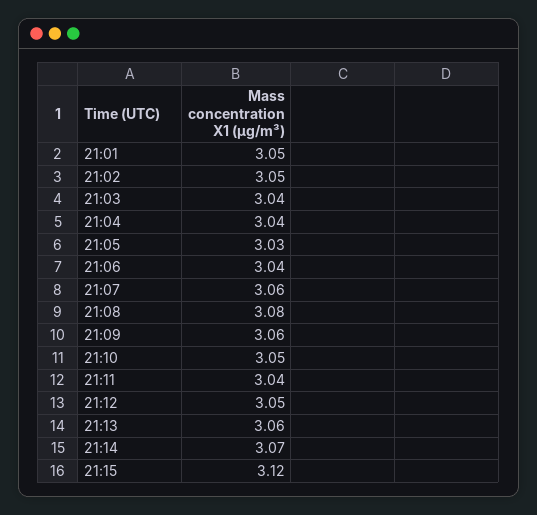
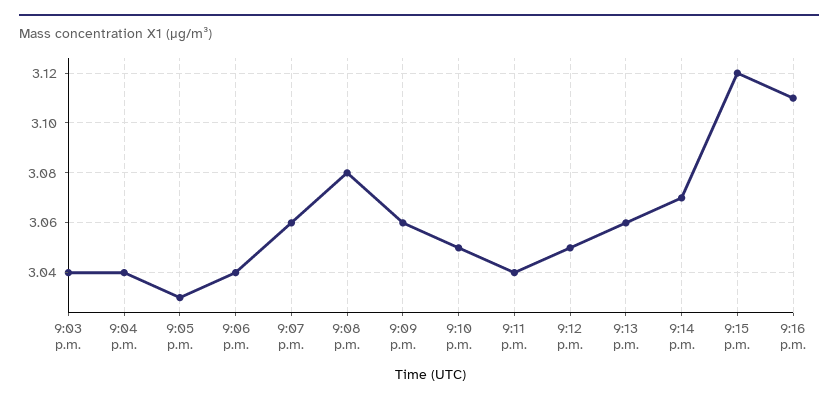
21:01: 3.05 -> none
21:02: 3.05 -> none
9:16 p.m.: none -> 3.11

